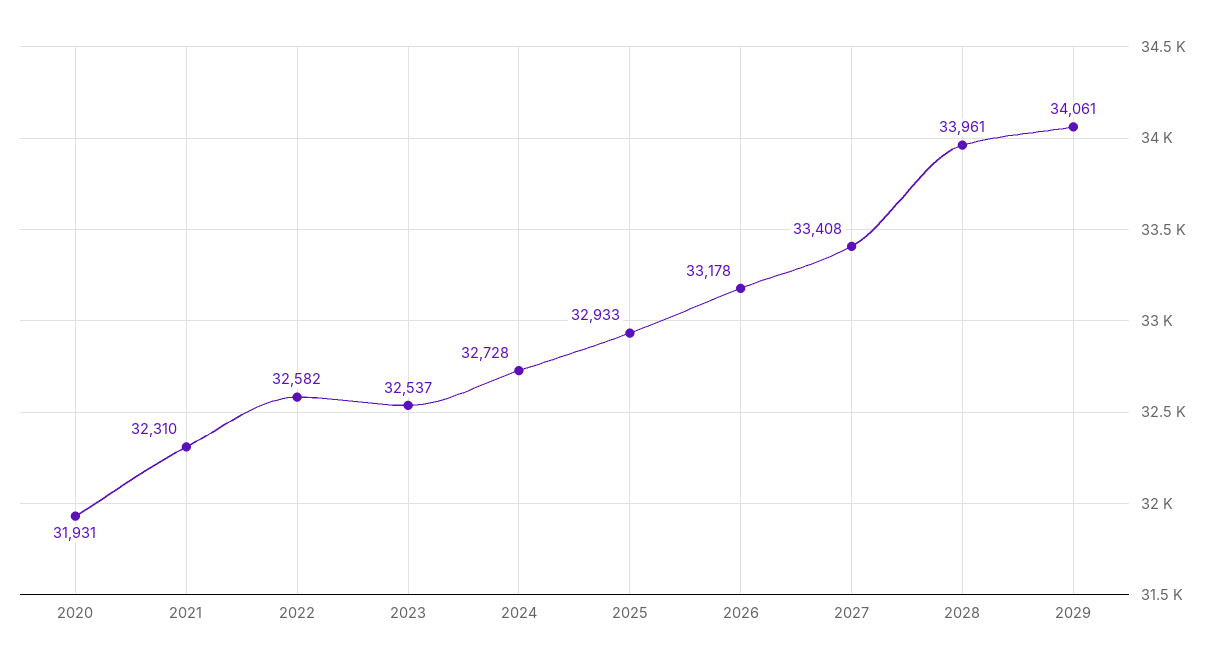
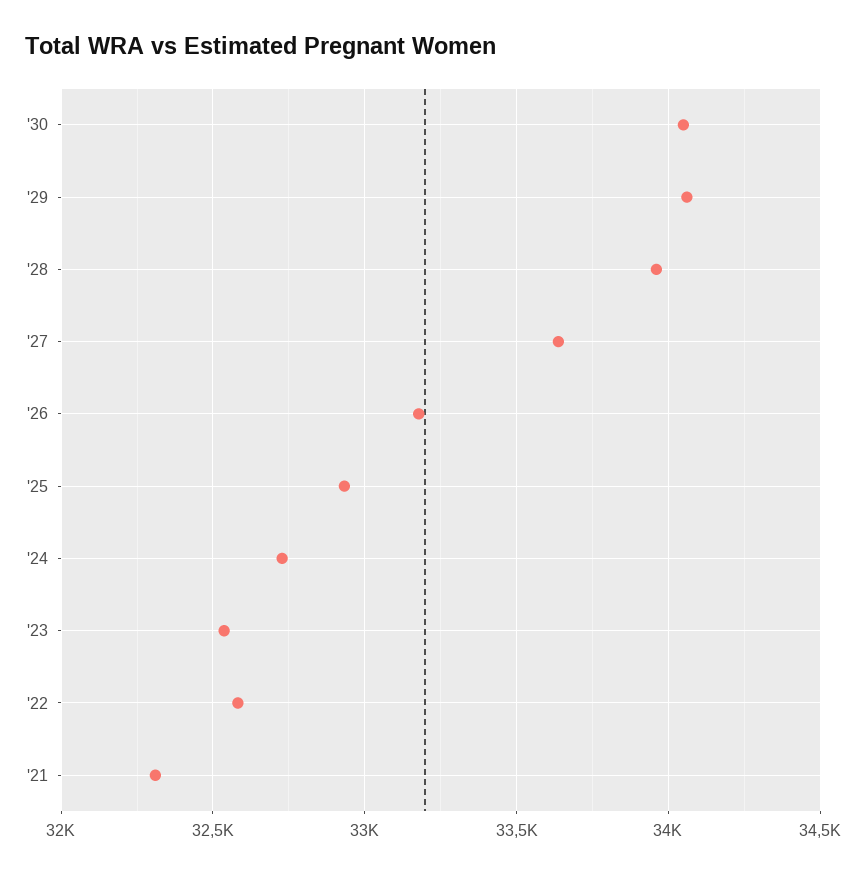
2020: 31931 -> none
2027: 33408 -> 33650
'30: none -> 34050

